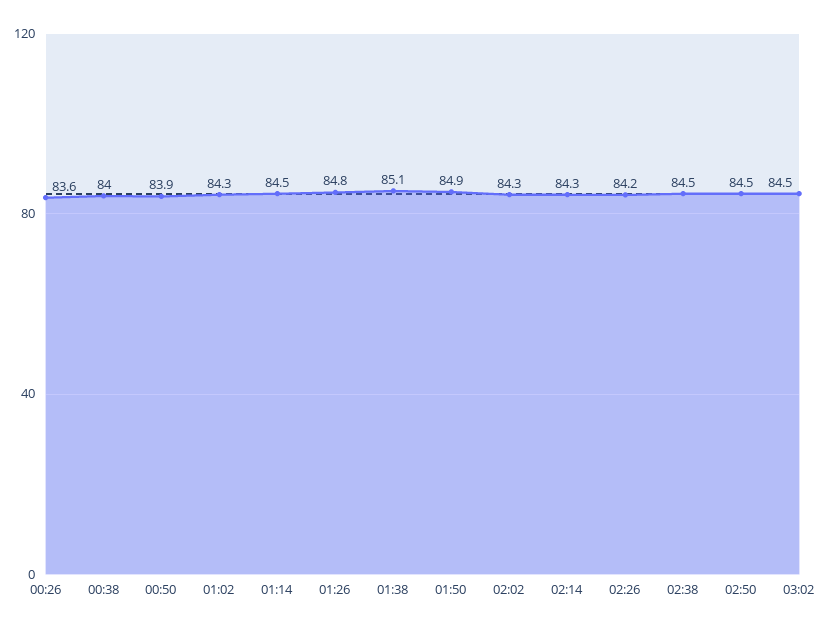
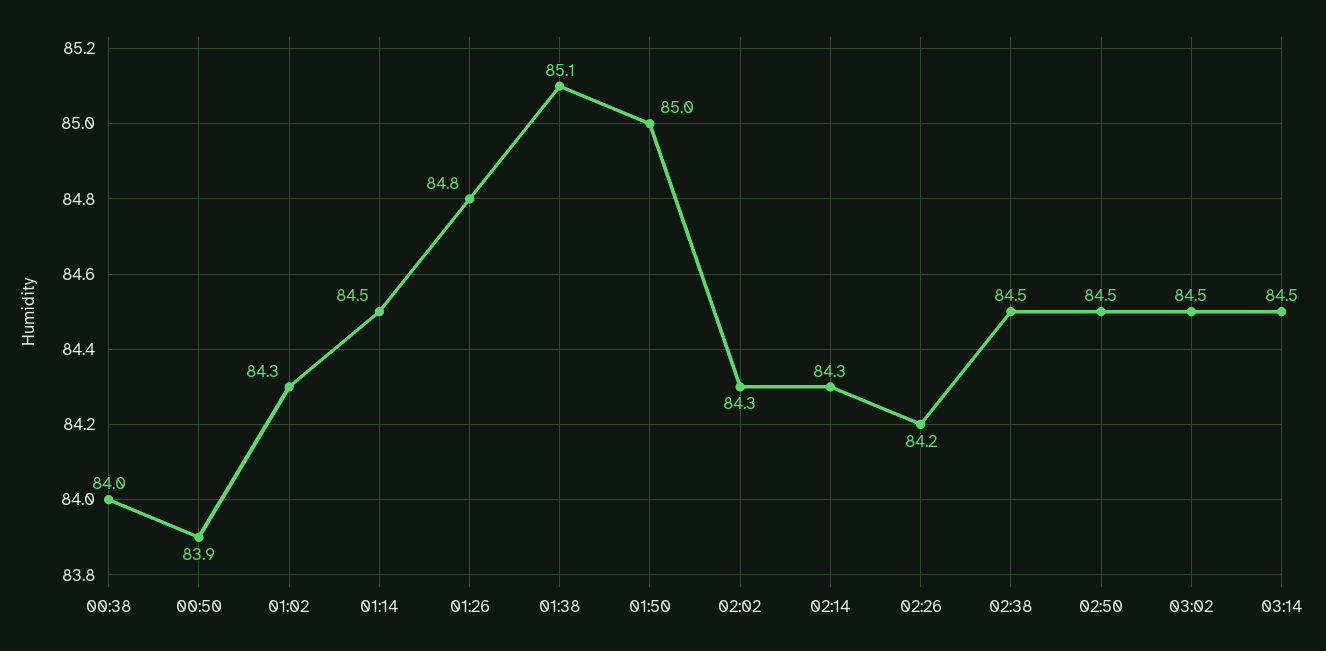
00:26: 83.6 -> none
01:50: 84.9 -> 85
03:14: none -> 84.5

